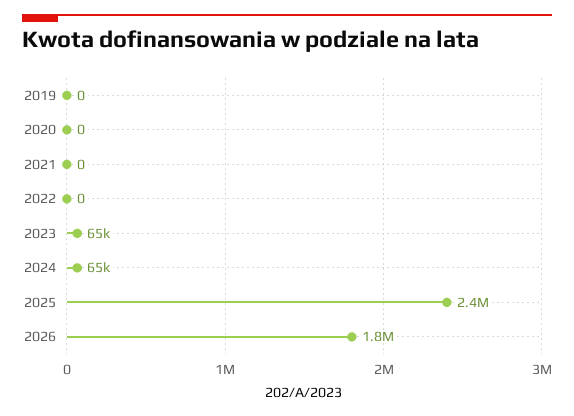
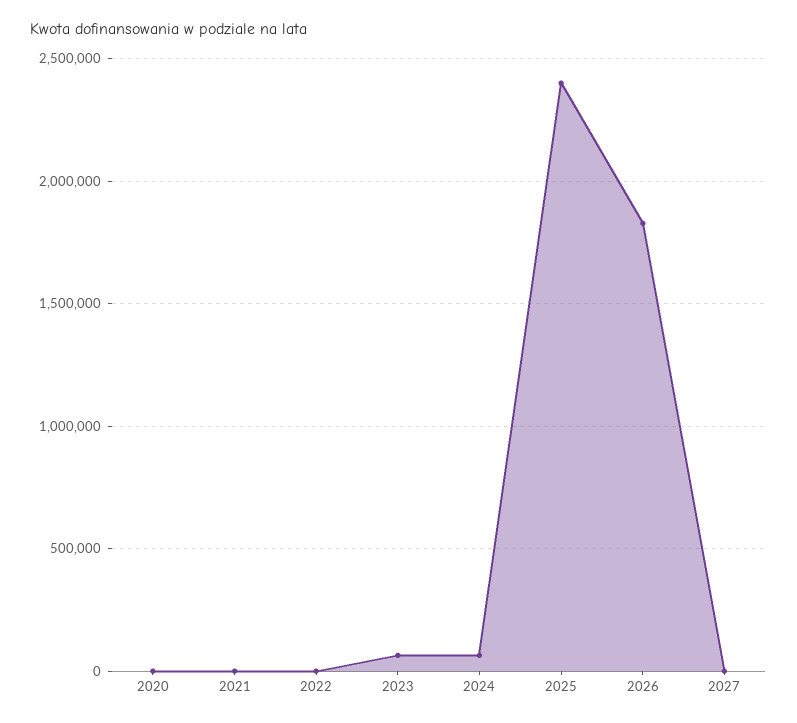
2019: 0 -> none
2027: none -> 0

